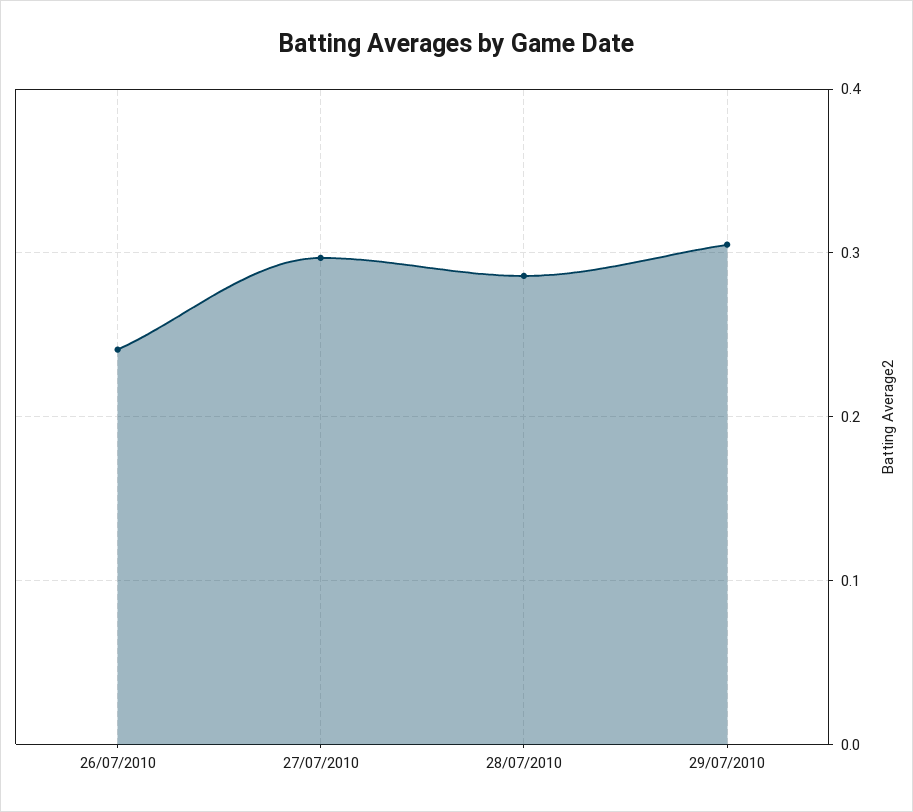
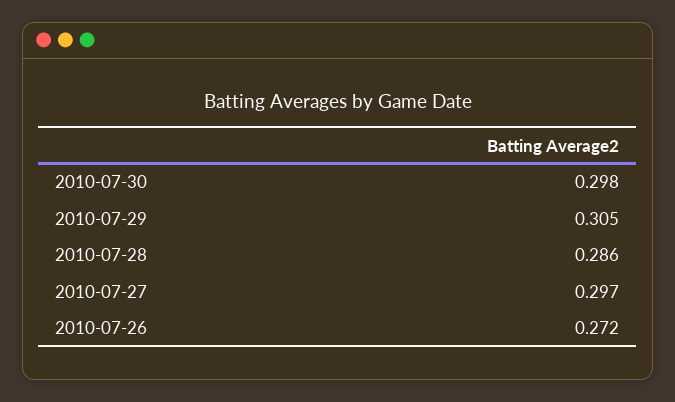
26/07/2010: 0.24 -> 0.272
2010-07-30: none -> 0.298

